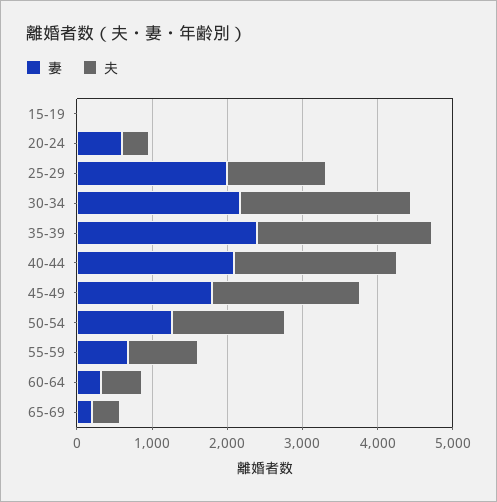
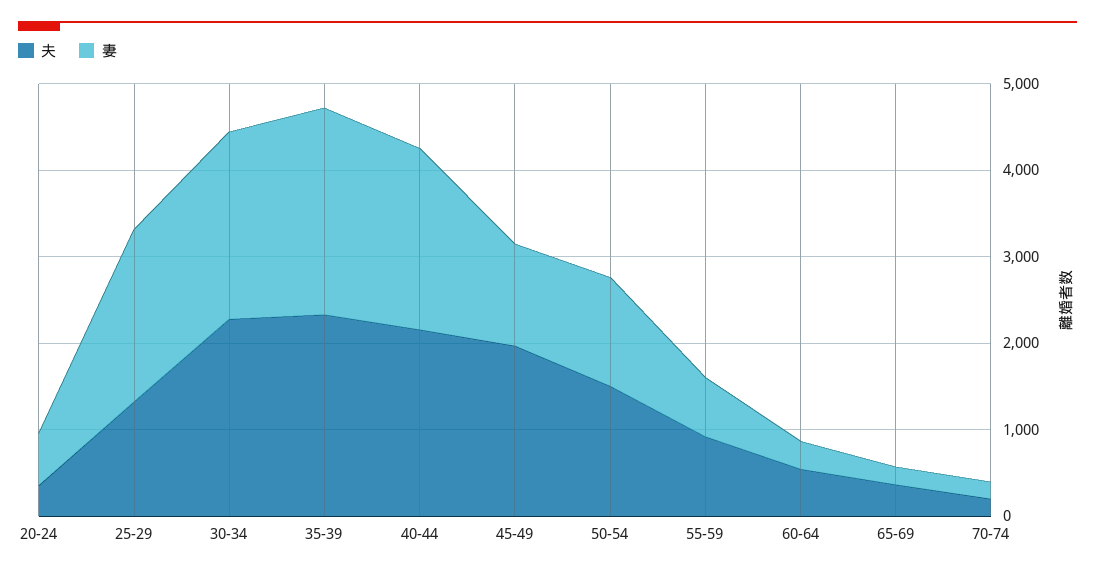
妻, 15-19: 0 -> none
夫, 15-19: 0 -> none
妻, 45-49: 1800 -> 1200
夫, 70-74: none -> 200
妻, 70-74: none -> 200

